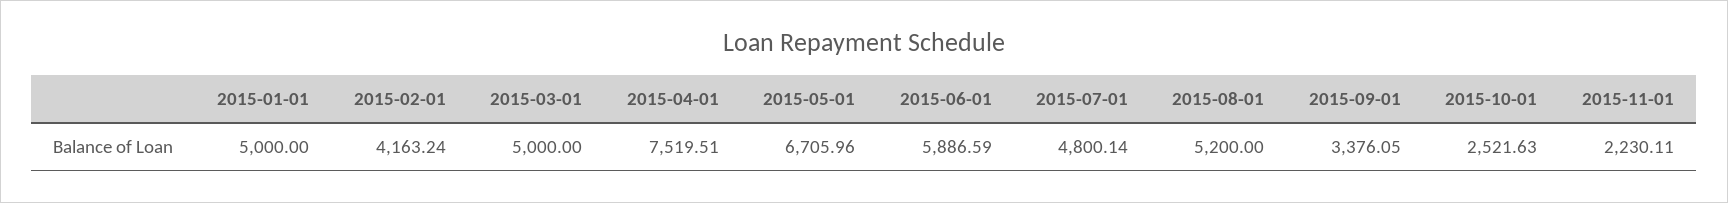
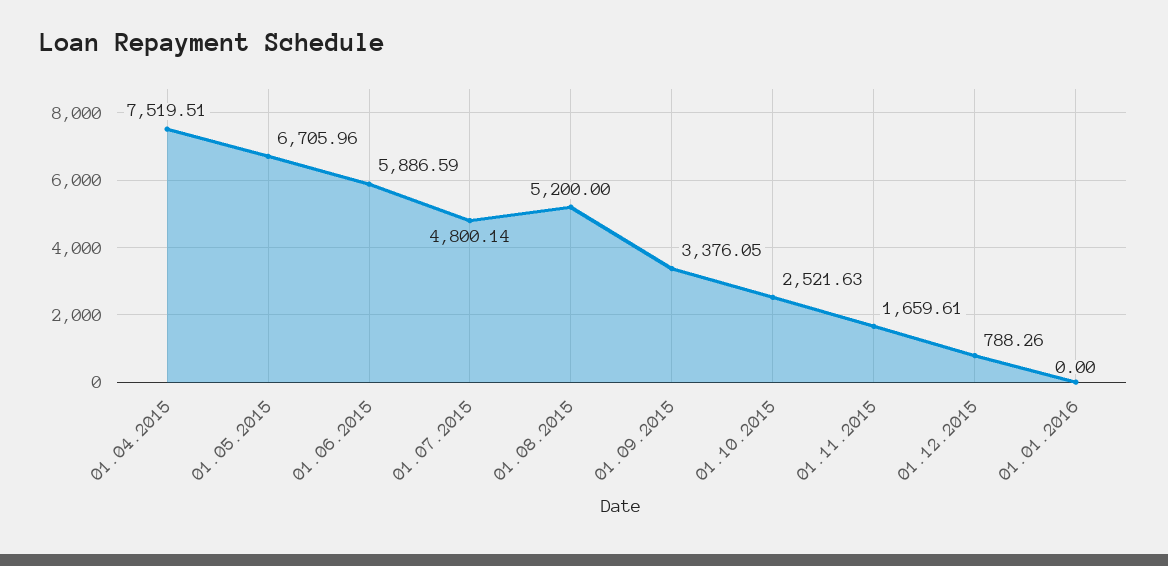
2015-01-01: 5000 -> none
2015-02-01: 4163.24 -> none
2015-03-01: 5000 -> none
2015-11-01: 2230.11 -> 1659.61
01.12.2015: none -> 788.26
01.01.2016: none -> 0

